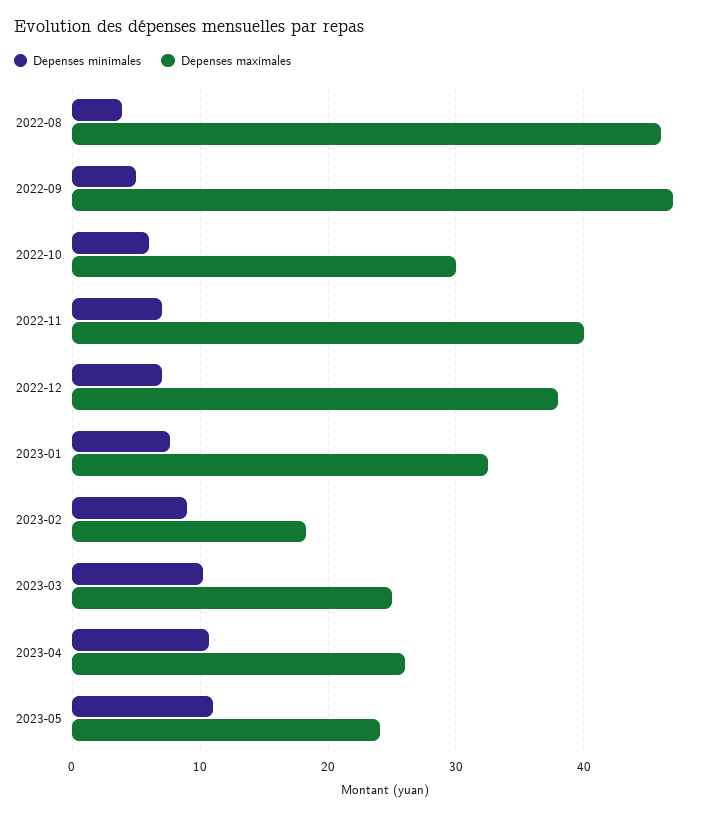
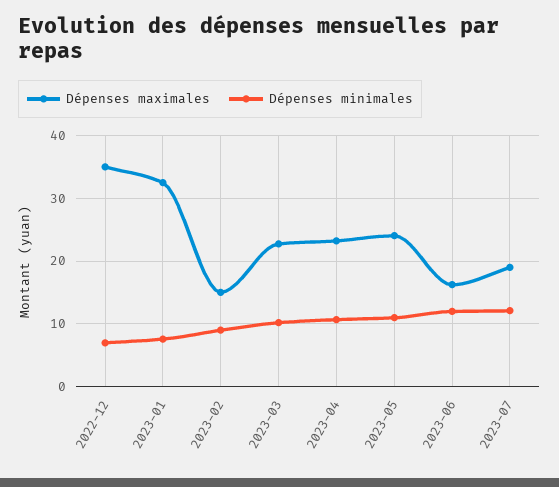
Dépenses minimales, 2022-08: 4 -> none
Dépenses maximales, 2022-08: 46 -> none
Dépenses minimales, 2022-09: 5 -> none
Dépenses maximales, 2022-09: 47 -> none
Dépenses minimales, 2022-10: 6 -> none
Dépenses maximales, 2022-10: 30 -> none
Dépenses minimales, 2022-11: 7 -> none
Dépenses maximales, 2022-11: 40 -> none
Dépenses maximales, 2022-12: 38 -> 35
Dépenses maximales, 2023-02: 18 -> 15
Dépenses maximales, 2023-03: 25 -> 23
Dépenses maximales, 2023-04: 26 -> 23
Dépenses maximales, 2023-06: none -> 16
Dépenses minimales, 2023-06: none -> 12
Dépenses maximales, 2023-07: none -> 19
Dépenses minimales, 2023-07: none -> 12

